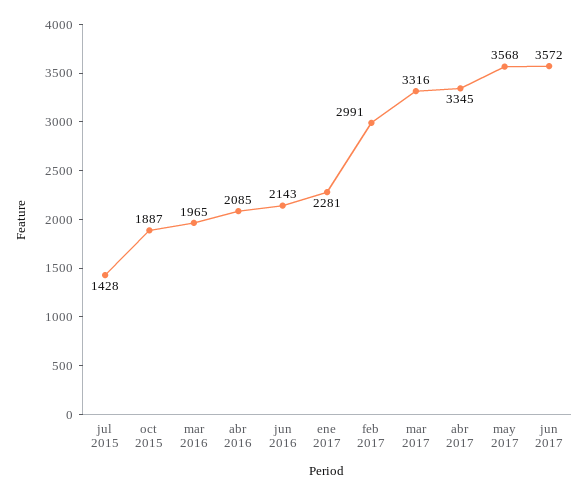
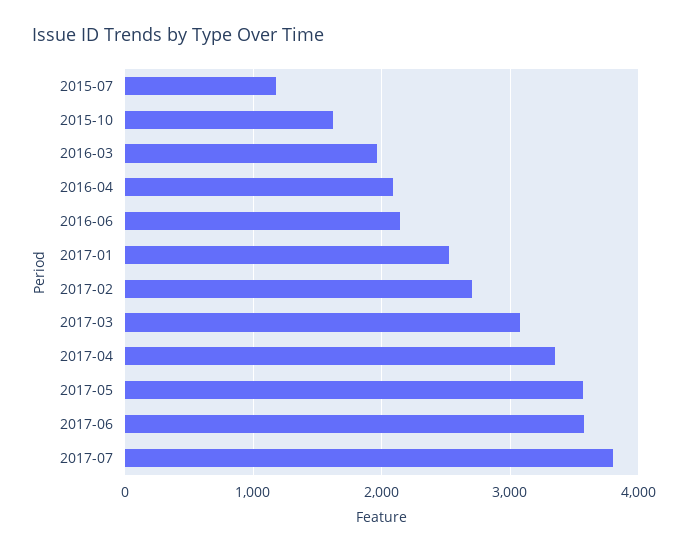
jul 2015: 1428 -> 1200
oct 2015: 1887 -> 1600
ene 2017: 2281 -> 2500
feb 2017: 2991 -> 2700
mar 2017: 3316 -> 3100
2017-07: none -> 3800

